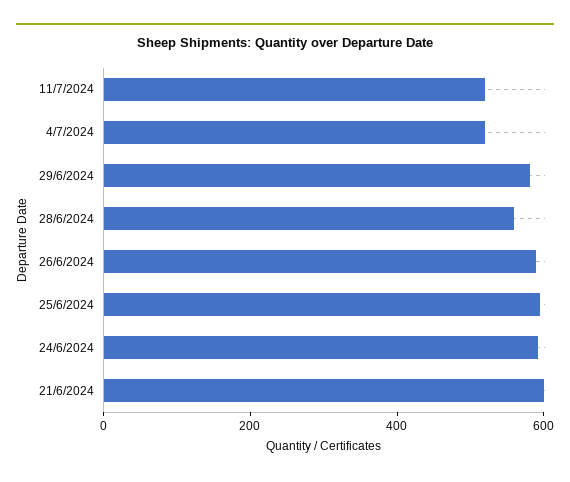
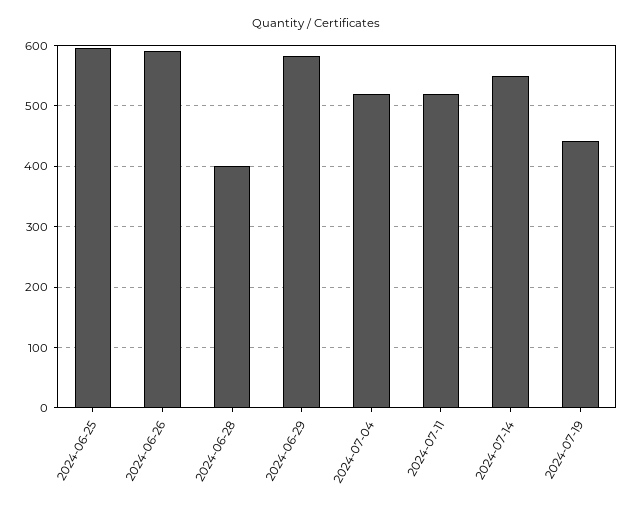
28/6/2024: 550 -> 400
24/6/2024: 600 -> none
21/6/2024: 600 -> none
2024-07-14: none -> 550
2024-07-19: none -> 440

